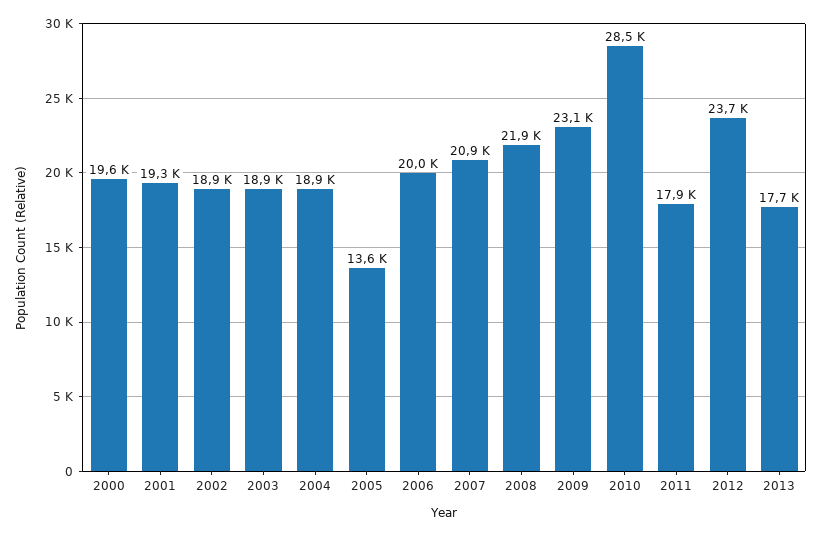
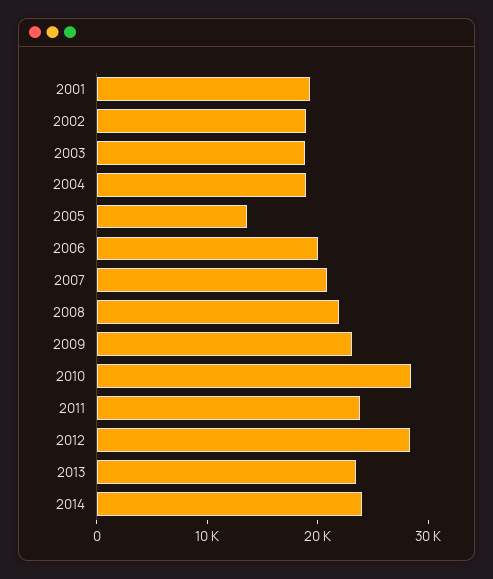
2000: 19600 -> none
2011: 17900 -> 24000
2012: 23700 -> 28000
2013: 17700 -> 24000
2014: none -> 24000

